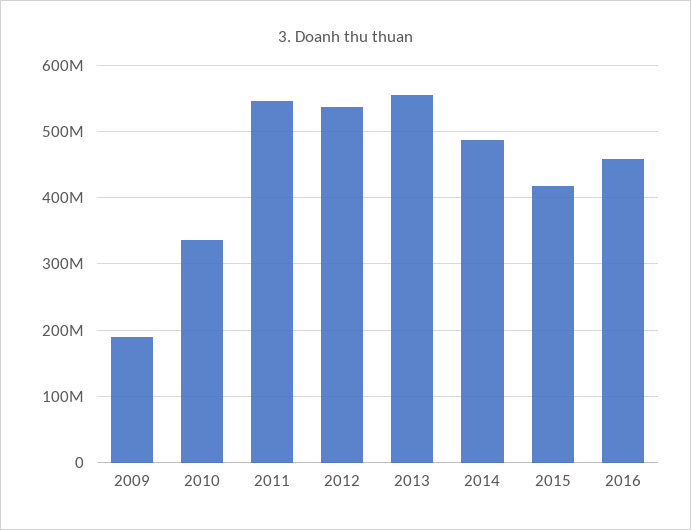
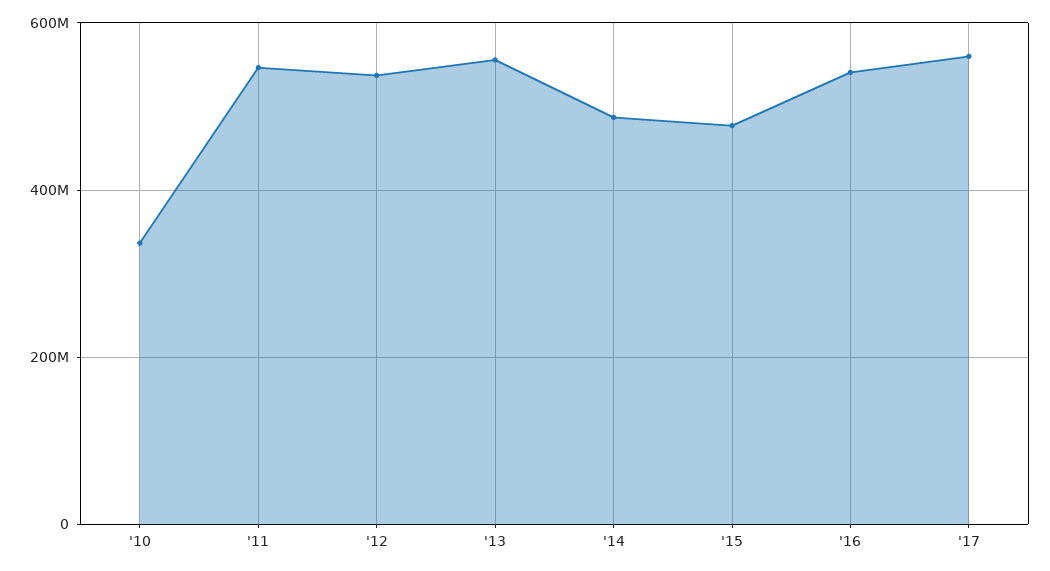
2009: 190000000 -> none
2015: 420000000 -> 480000000
2016: 460000000 -> 540000000
'17: none -> 560000000

